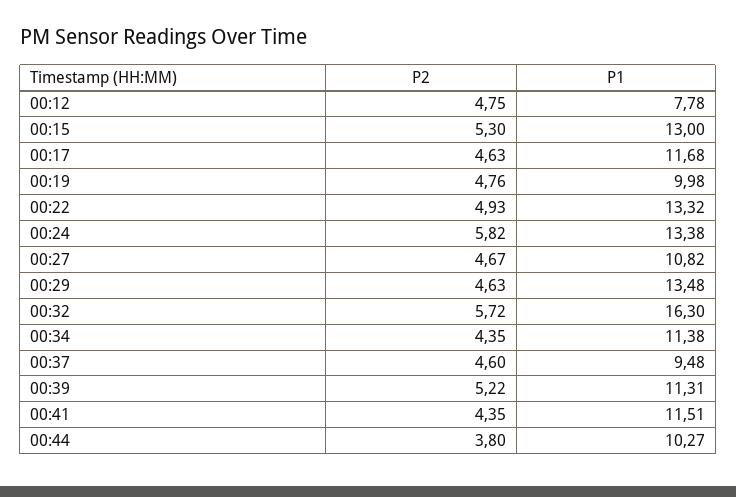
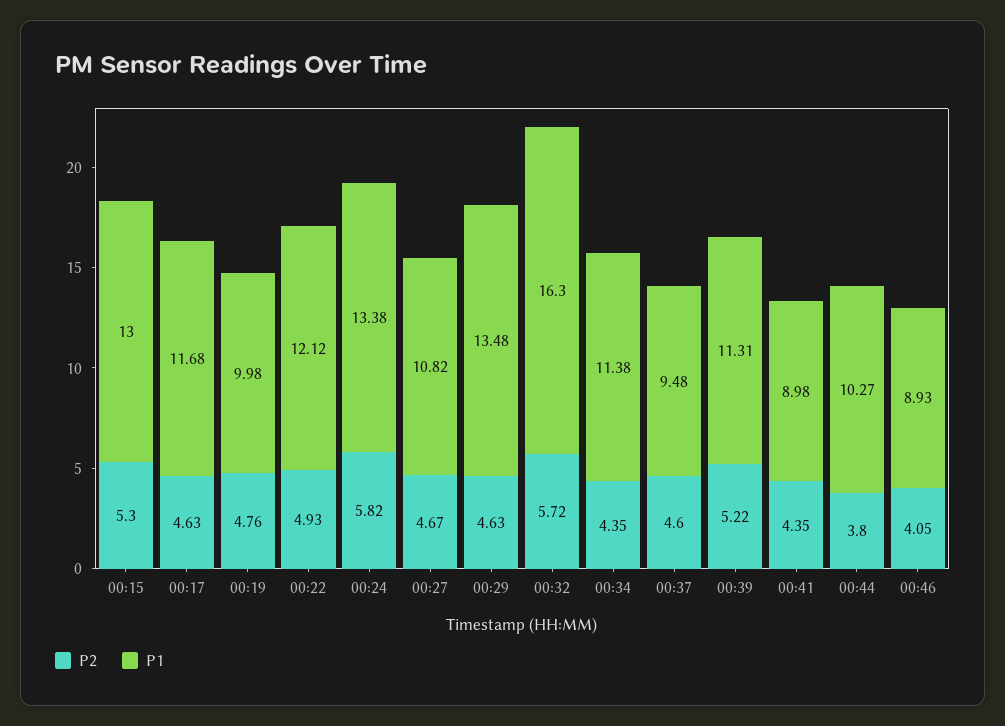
P2, 00:12: 4.75 -> none
P1, 00:12: 7.78 -> none
P1, 00:22: 13.32 -> 12.12
P1, 00:41: 11.51 -> 8.98
P2, 00:46: none -> 4.05
P1, 00:46: none -> 8.93

